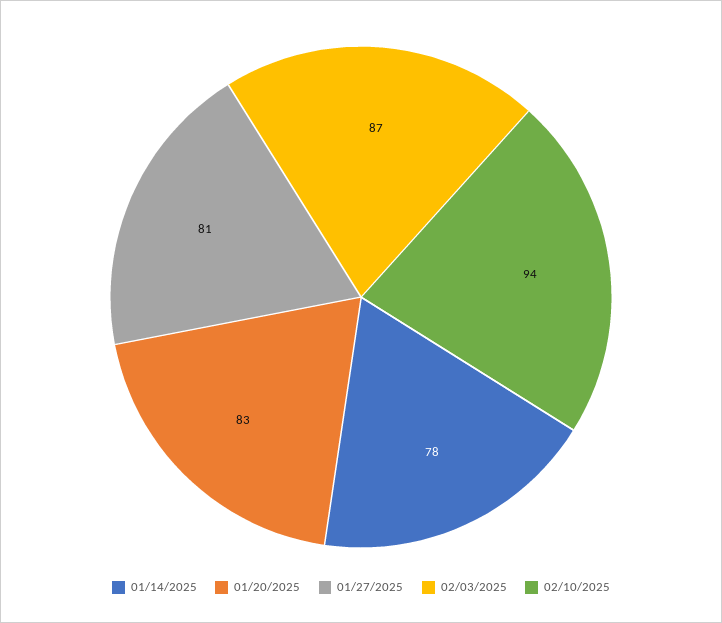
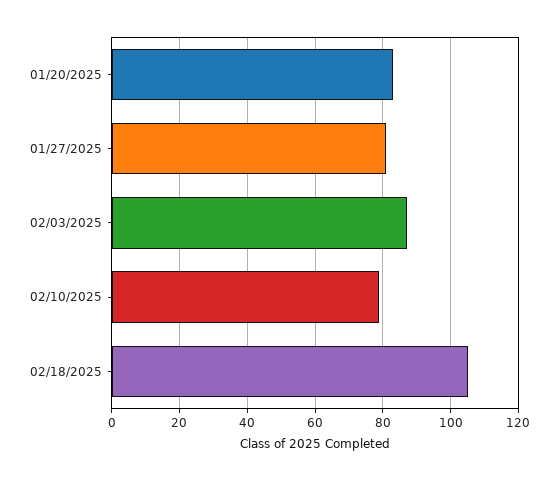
01/14/2025: 78 -> none
02/10/2025: 94 -> 80
02/18/2025: none -> 105

